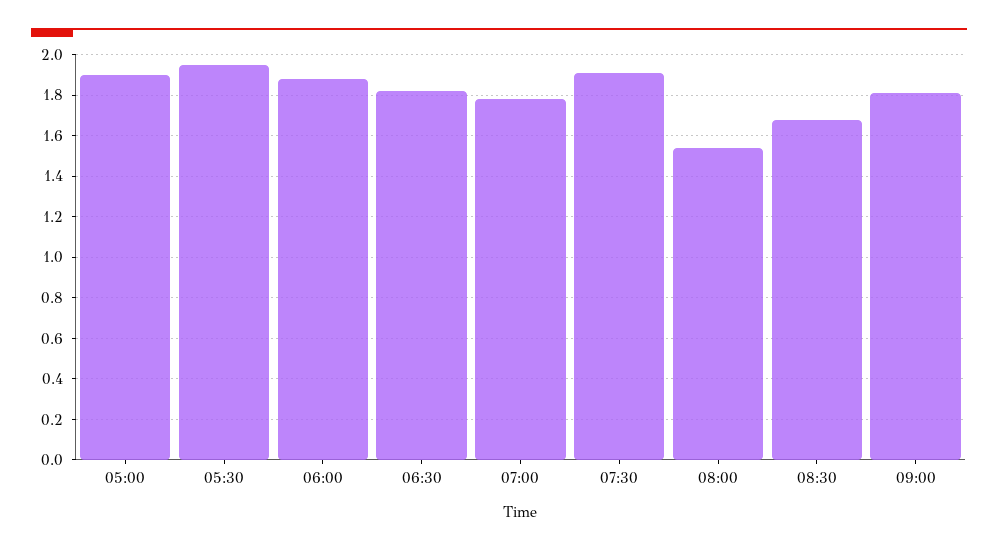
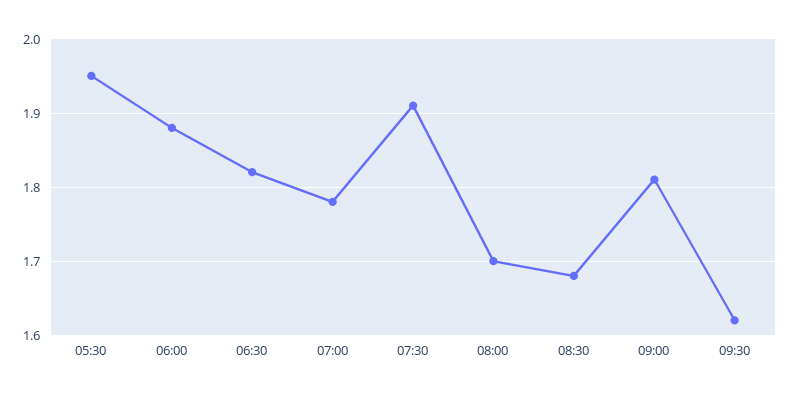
05:00: 1.9 -> none
08:00: 1.55 -> 1.7
09:30: none -> 1.62

